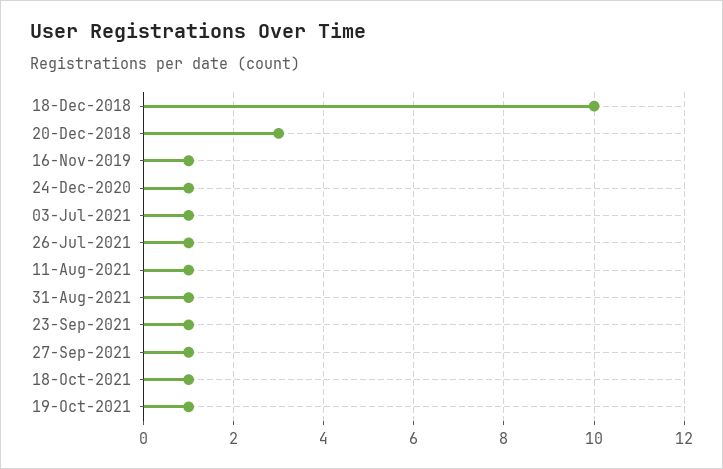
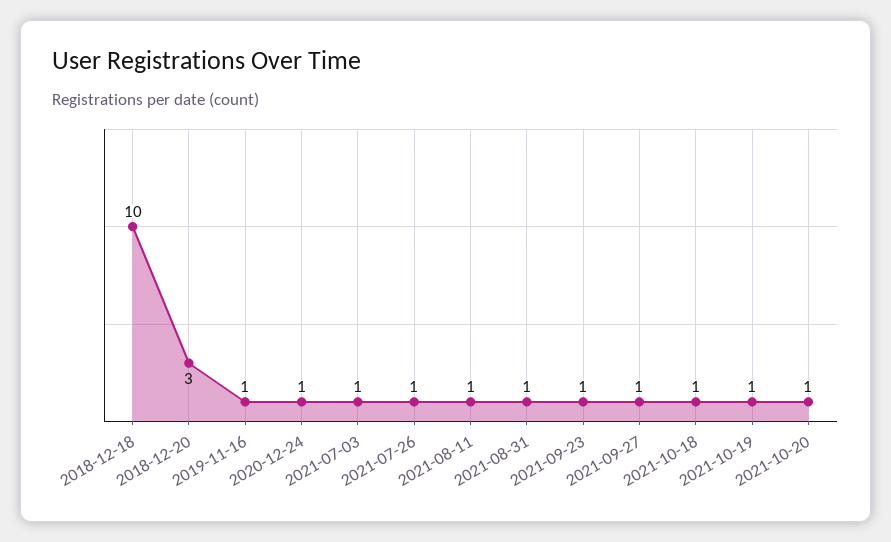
2021-10-20: none -> 1

